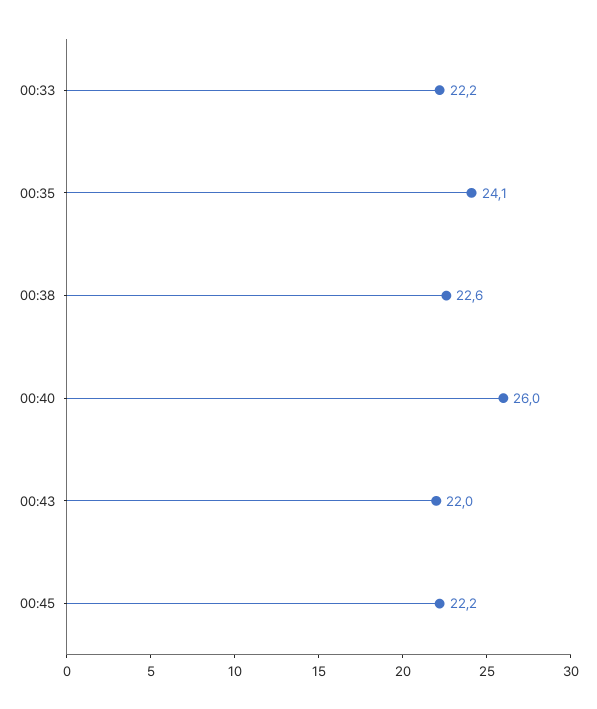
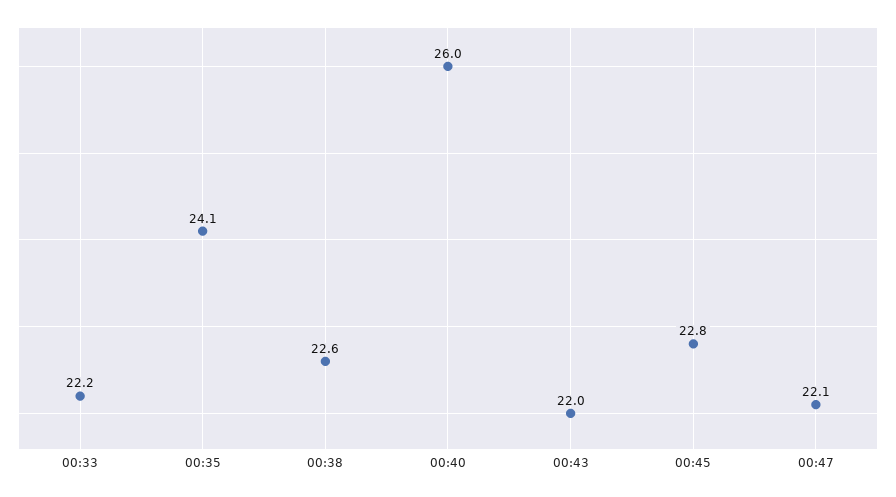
00:45: 22.2 -> 22.8
00:47: none -> 22.1

